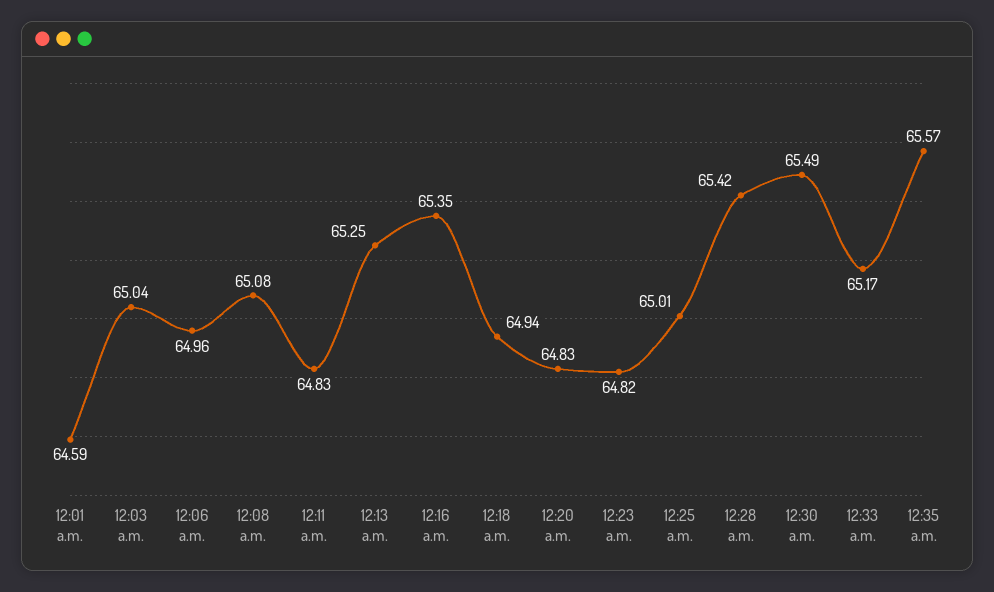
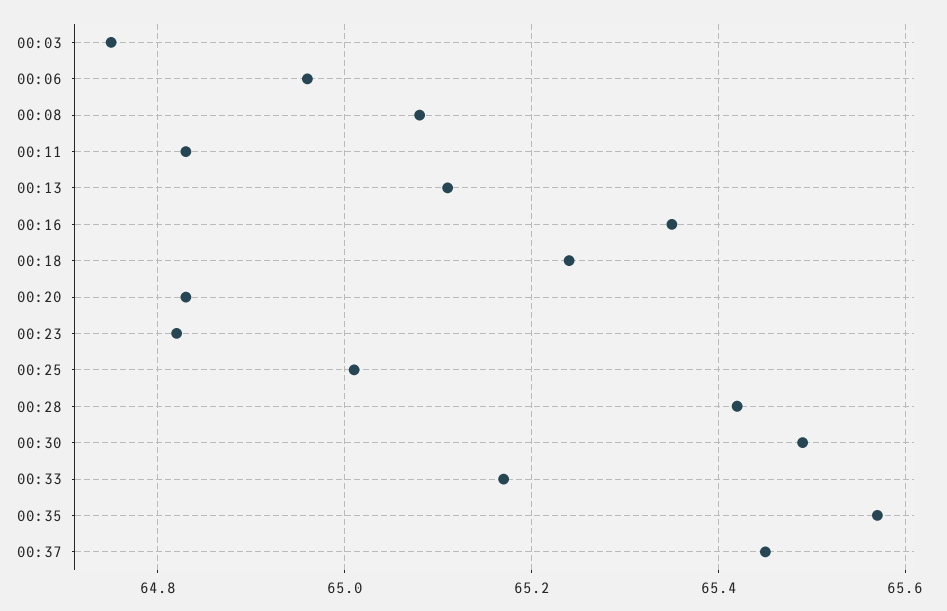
12:01 a.m.: 64.59 -> none
12:03 a.m.: 65.04 -> 64.75
12:13 a.m.: 65.25 -> 65.1
12:18 a.m.: 64.94 -> 65.25
00:37: none -> 65.45

